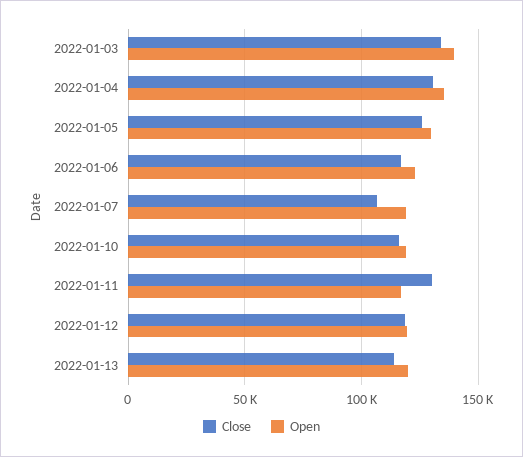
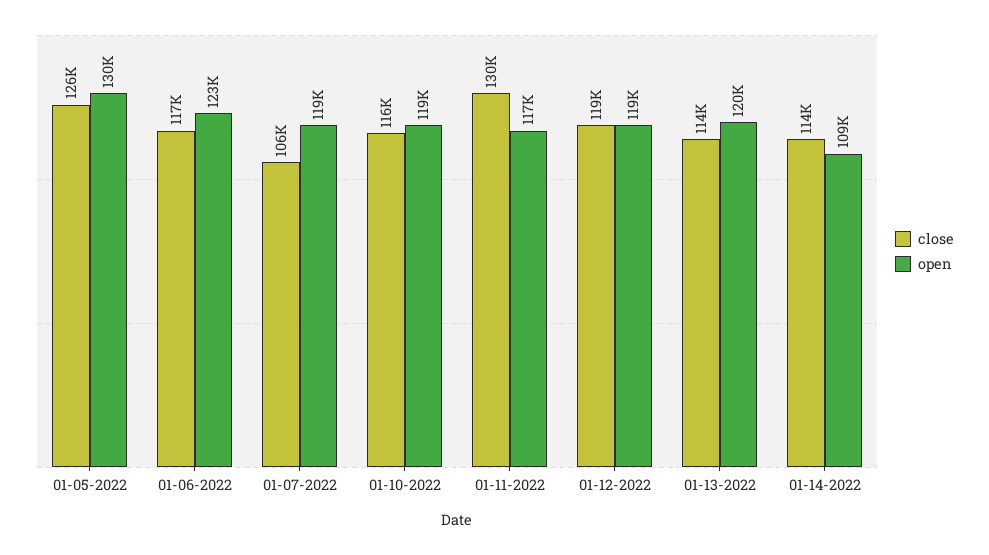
Close, 2022-01-03: 135000 -> none
Open, 2022-01-03: 140000 -> none
Close, 2022-01-04: 130000 -> none
Open, 2022-01-04: 135000 -> none
Close, 01-14-2022: none -> 114000
Open, 01-14-2022: none -> 109000

